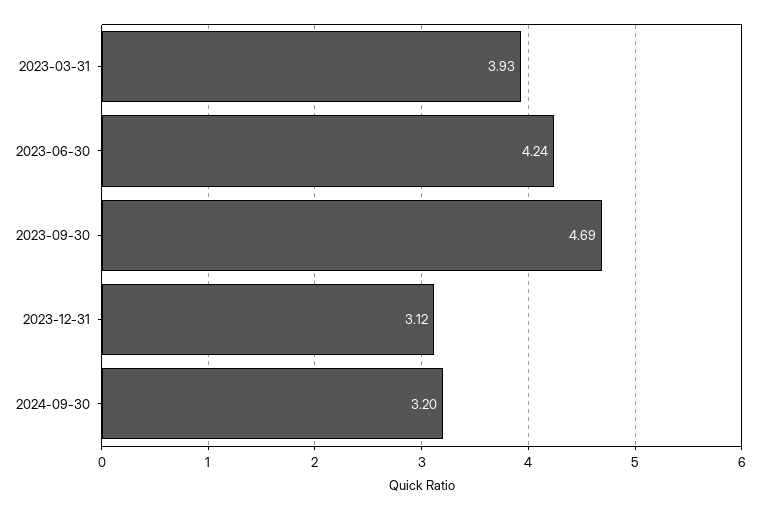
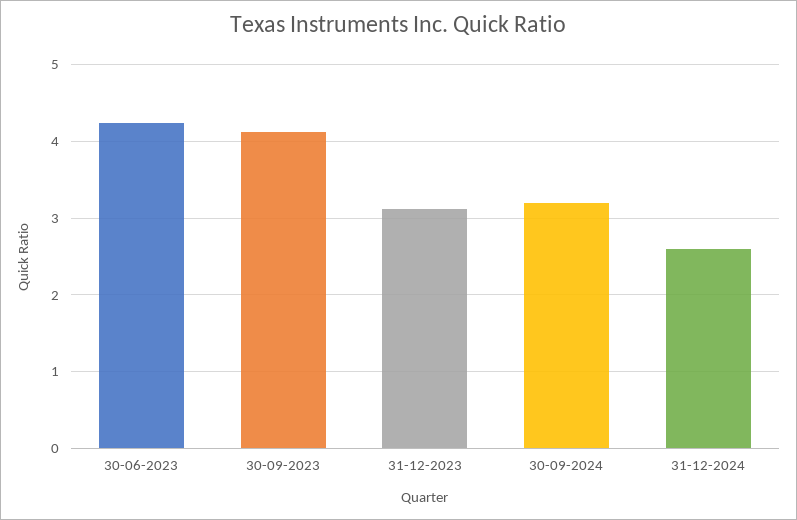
2023-03-31: 3.93 -> none
2023-09-30: 4.69 -> 4.1
31-12-2024: none -> 2.6

